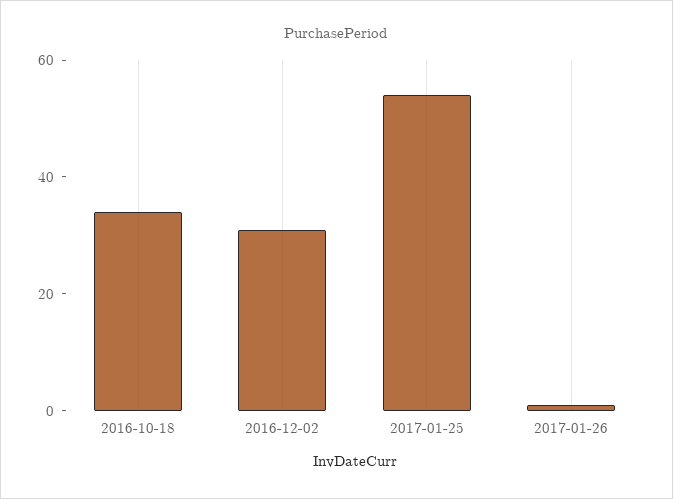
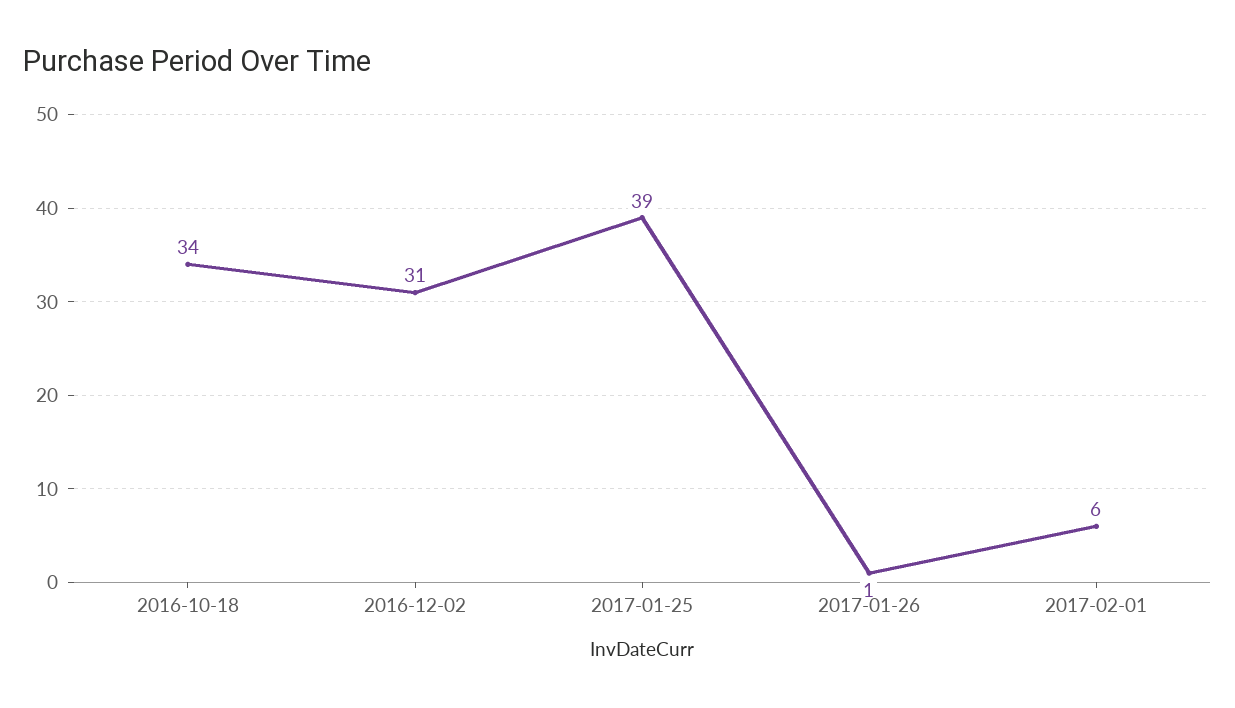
2017-01-25: 55 -> 39
2017-02-01: none -> 6

